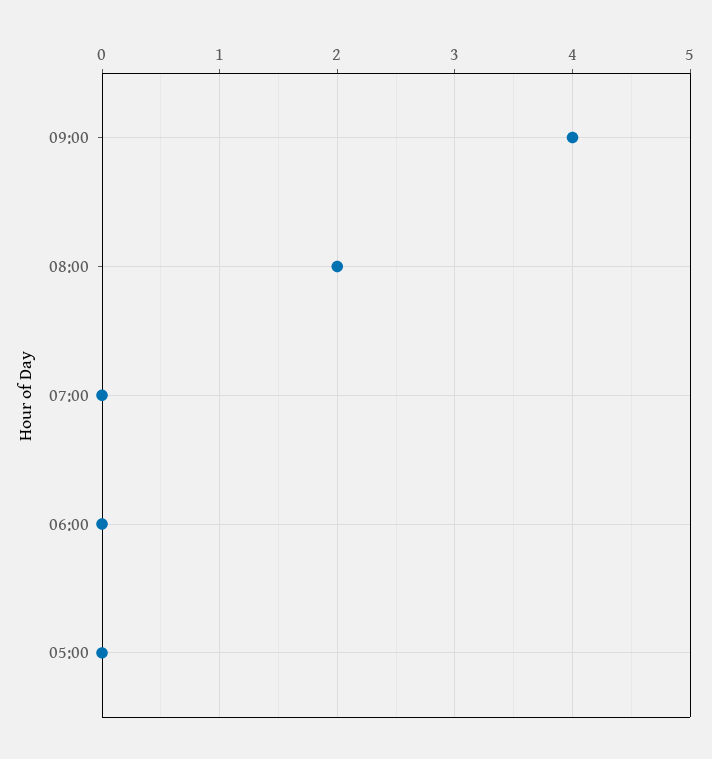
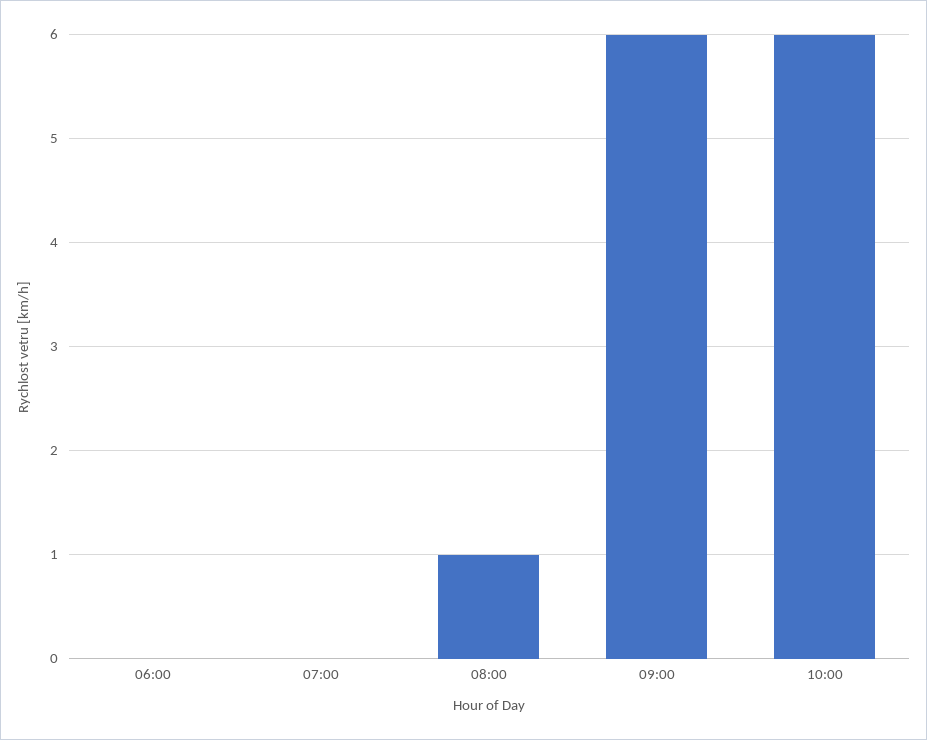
09:00: 4 -> 6
08:00: 2 -> 1
05:00: 0 -> none
10:00: none -> 6

